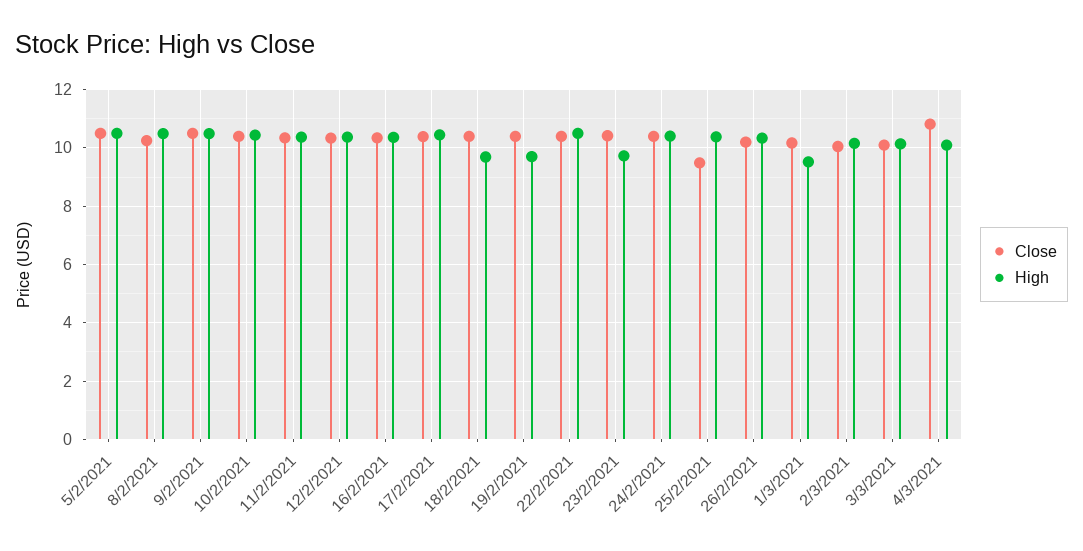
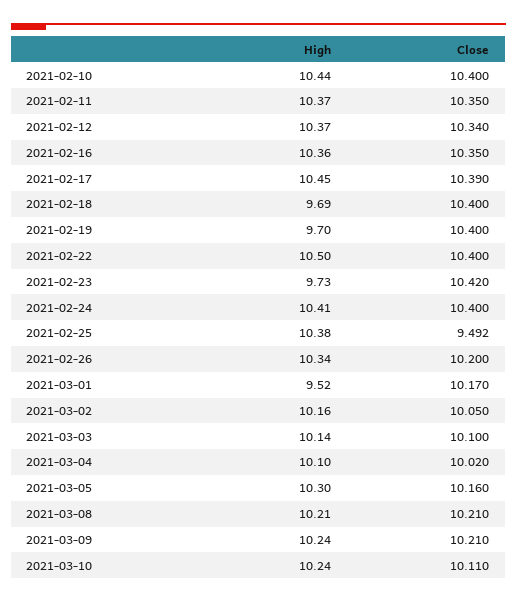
Close, 5/2/2021: 10.5 -> none
High, 5/2/2021: 10.5 -> none
Close, 8/2/2021: 10.25 -> none
High, 8/2/2021: 10.5 -> none
Close, 9/2/2021: 10.5 -> none
High, 9/2/2021: 10.5 -> none
Close, 4/3/2021: 10.75 -> 10.02
High, 2021-03-05: none -> 10.3
Close, 2021-03-05: none -> 10.16
High, 2021-03-08: none -> 10.21
Close, 2021-03-08: none -> 10.21
High, 2021-03-09: none -> 10.24
Close, 2021-03-09: none -> 10.21
High, 2021-03-10: none -> 10.24
Close, 2021-03-10: none -> 10.11

